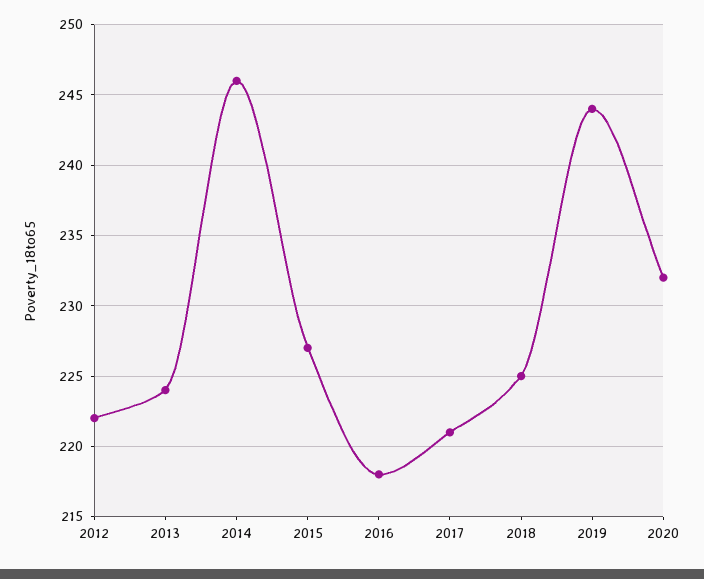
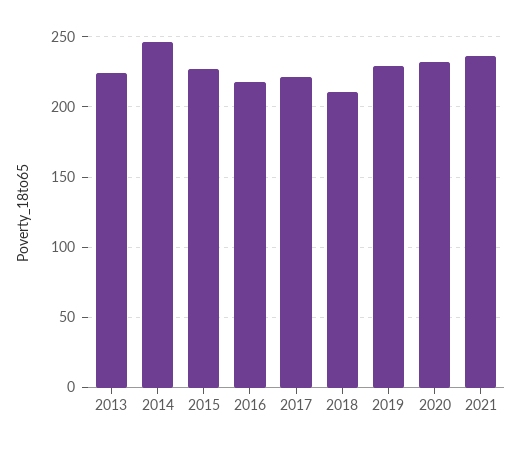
2012: 222 -> none
2018: 225 -> 210
2019: 244 -> 230
2021: none -> 235

